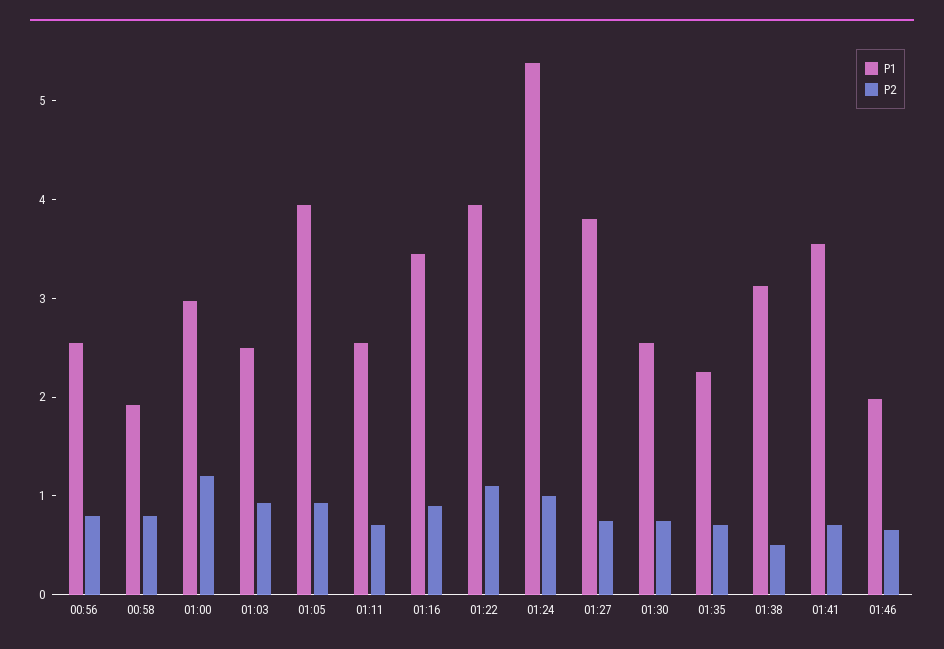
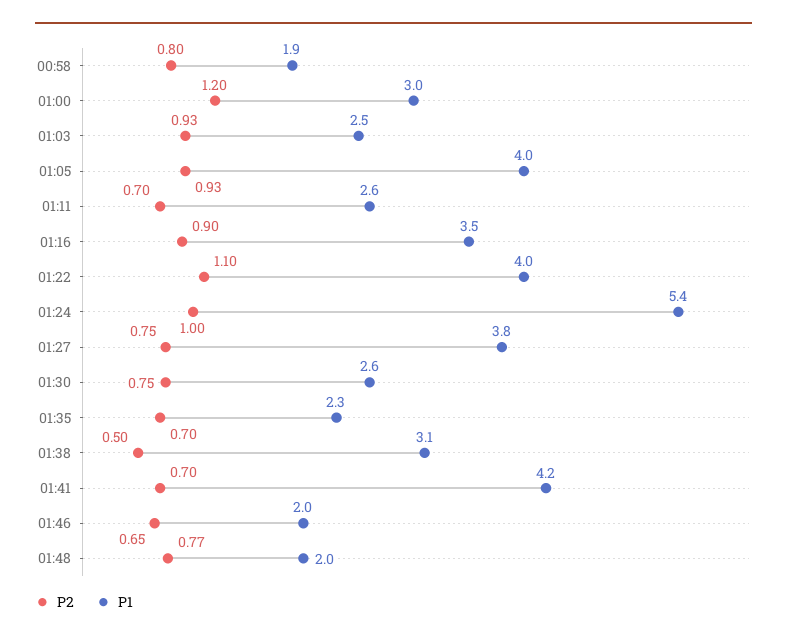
P1, 00:56: 2.6 -> none
P2, 00:56: 0.8 -> none
P1, 01:41: 3.6 -> 4.2
P2, 01:48: none -> 0.77
P1, 01:48: none -> 2

